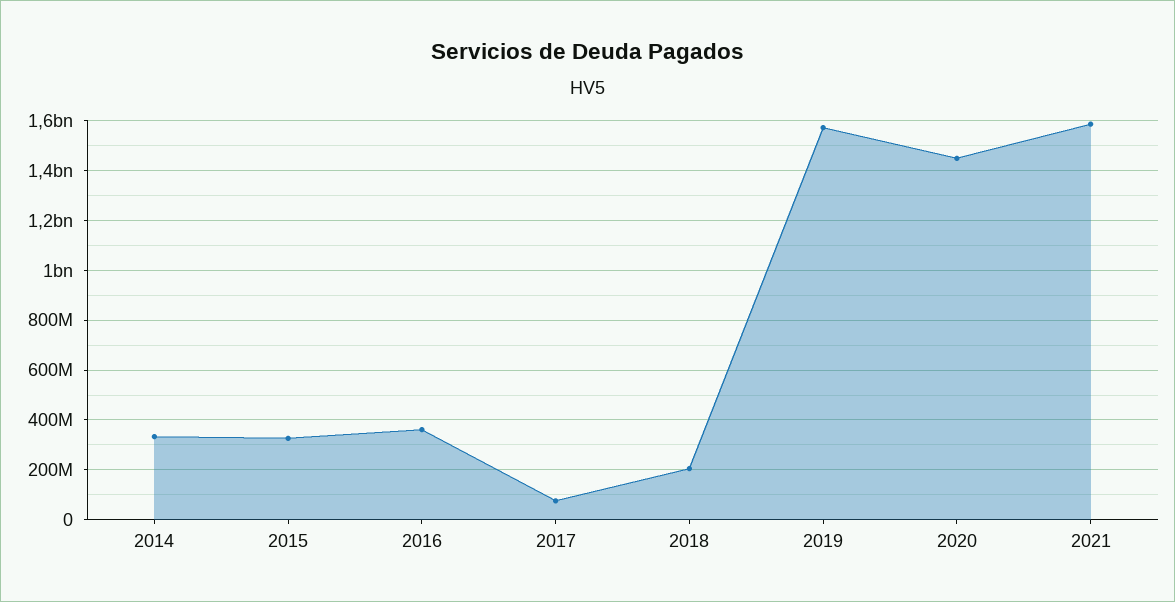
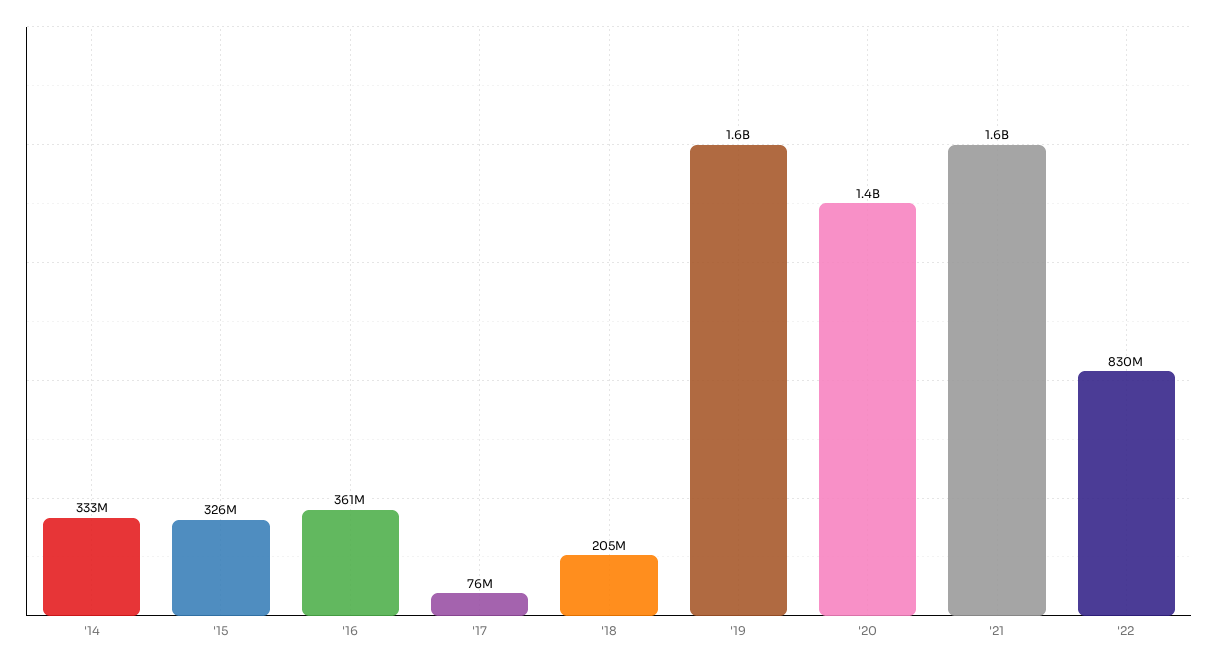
'22: none -> 830000000

